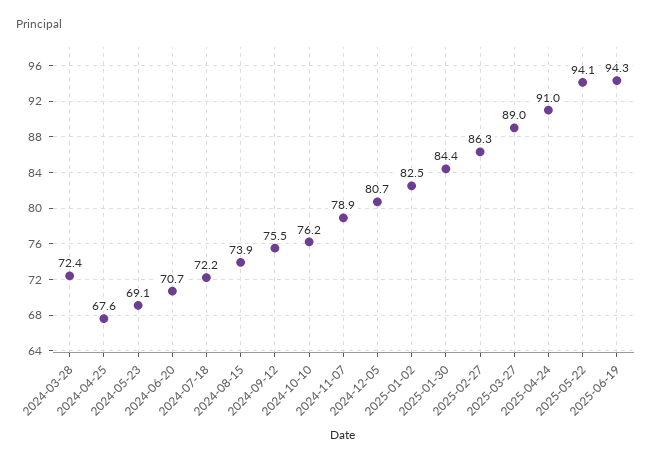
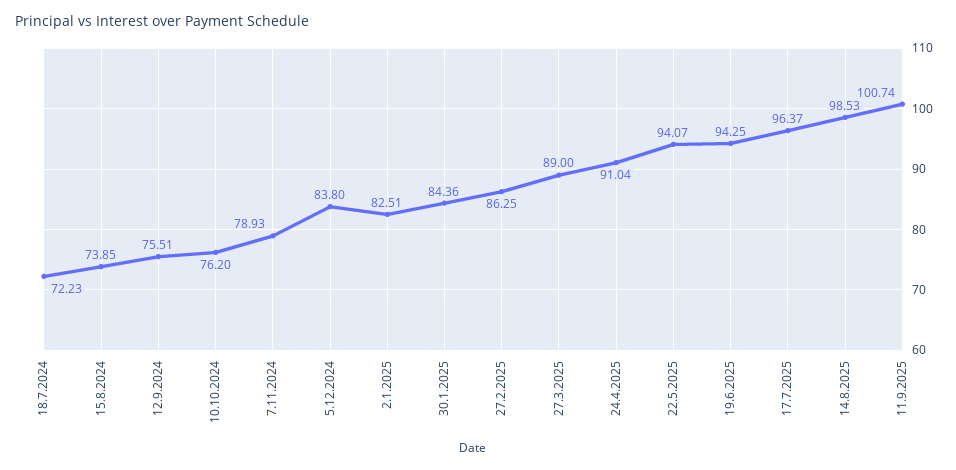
2024-03-28: 72.4 -> none
2024-04-25: 67.6 -> none
2024-05-23: 69.1 -> none
2024-06-20: 70.7 -> none
2024-12-05: 80.7 -> 83.8
17.7.2025: none -> 96.37
14.8.2025: none -> 98.53
11.9.2025: none -> 100.74

